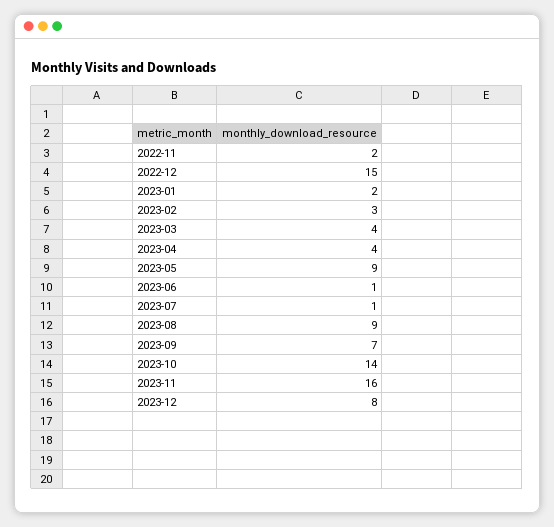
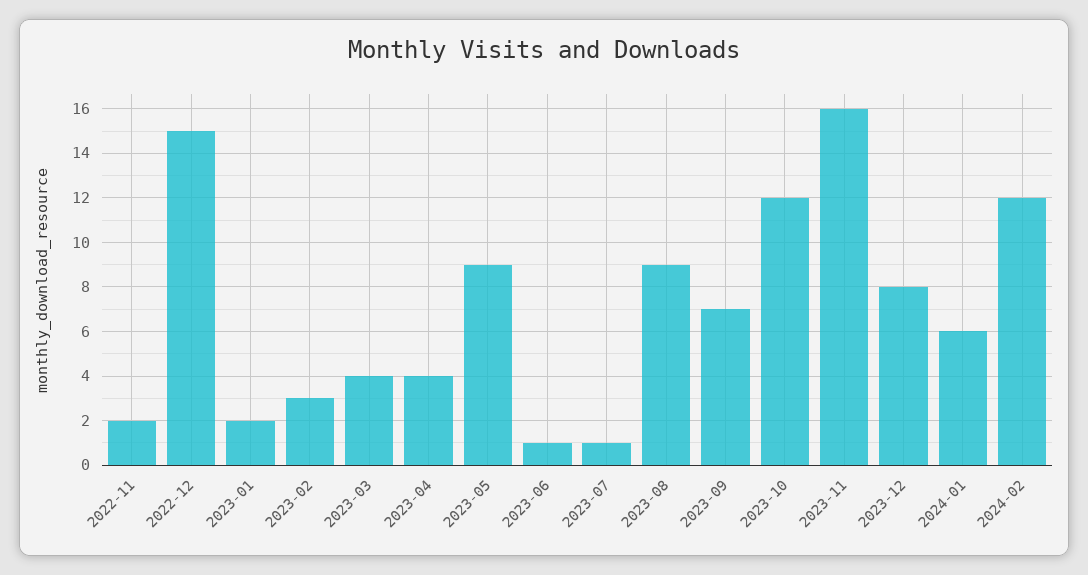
2023-10: 14 -> 12
2024-01: none -> 6
2024-02: none -> 12

